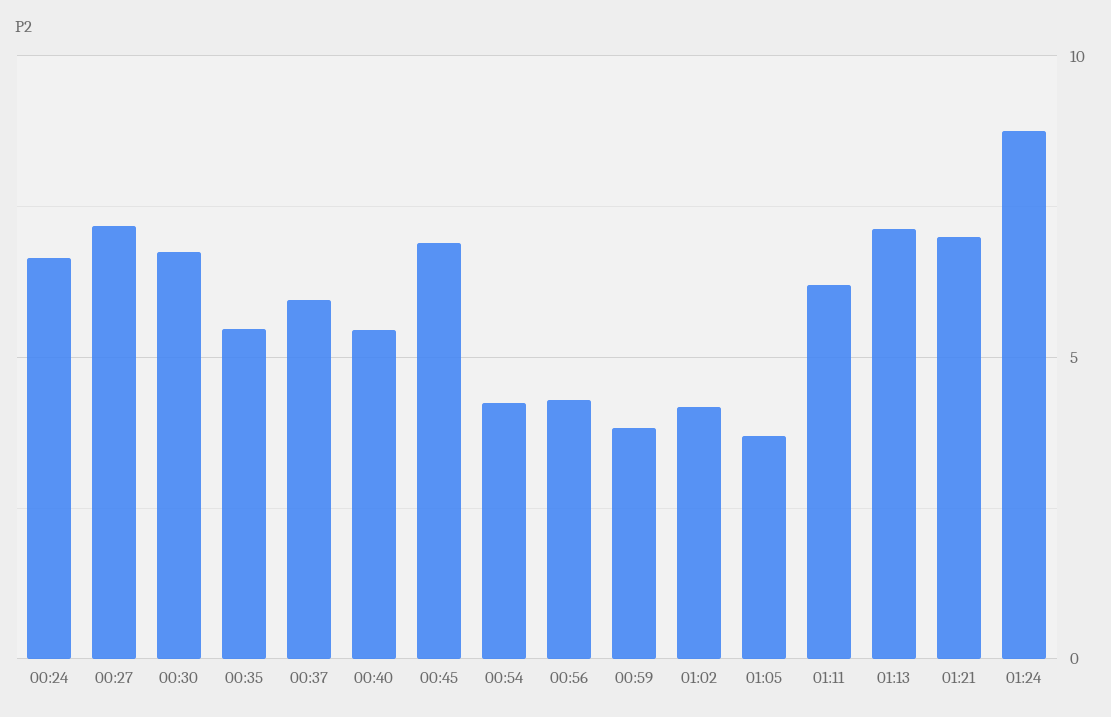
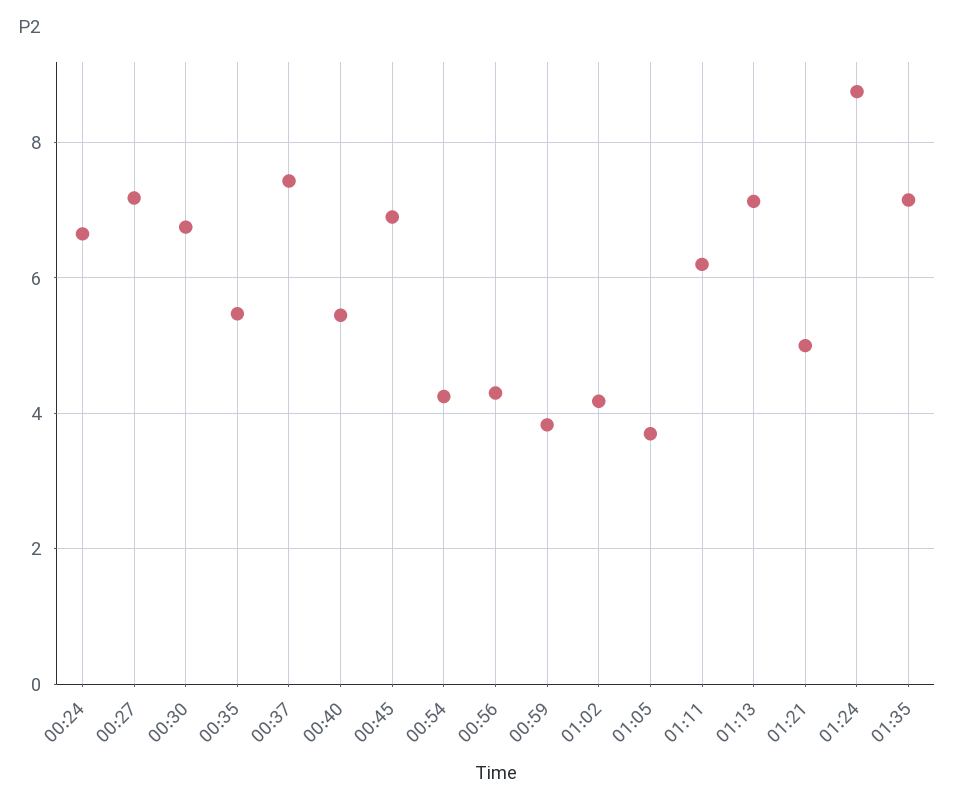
00:37: 6 -> 7.4
01:21: 7 -> 5
01:35: none -> 7.2

